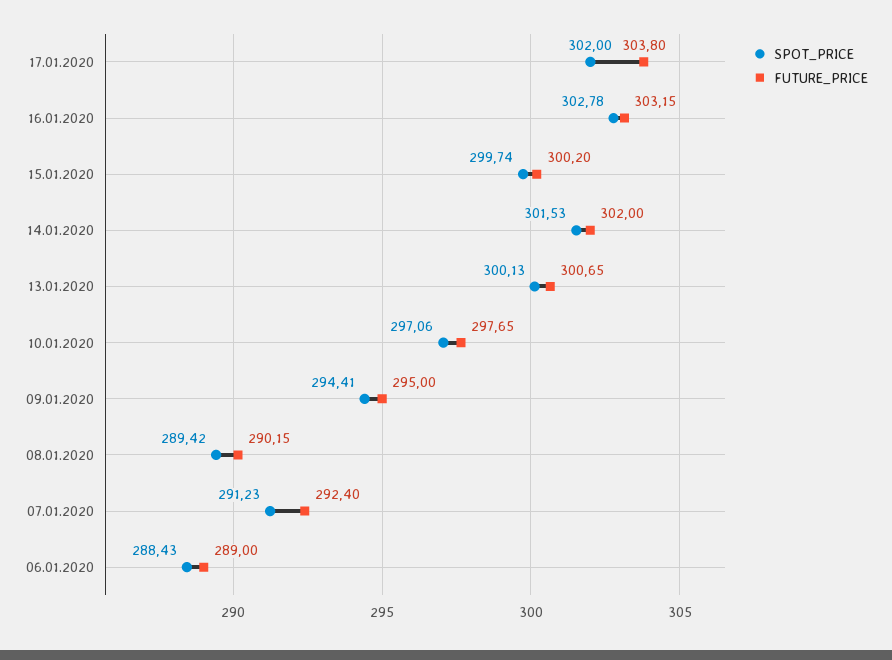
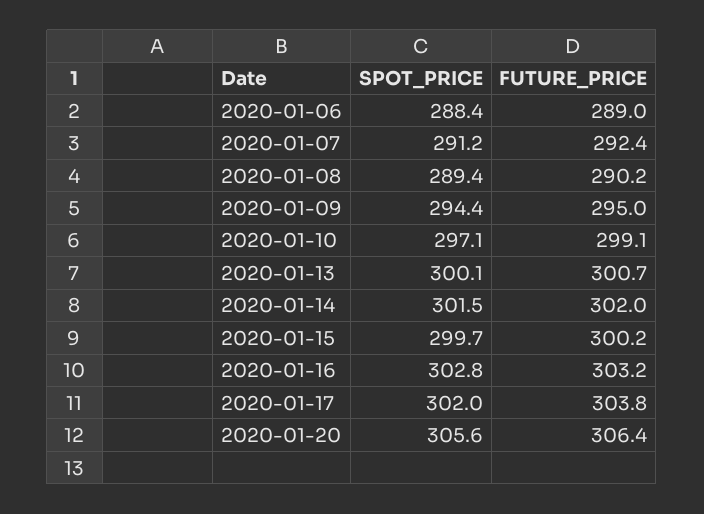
FUTURE_PRICE, 10.01.2020: 297.65 -> 299.1
SPOT_PRICE, 2020-01-20: none -> 305.6
FUTURE_PRICE, 2020-01-20: none -> 306.4

